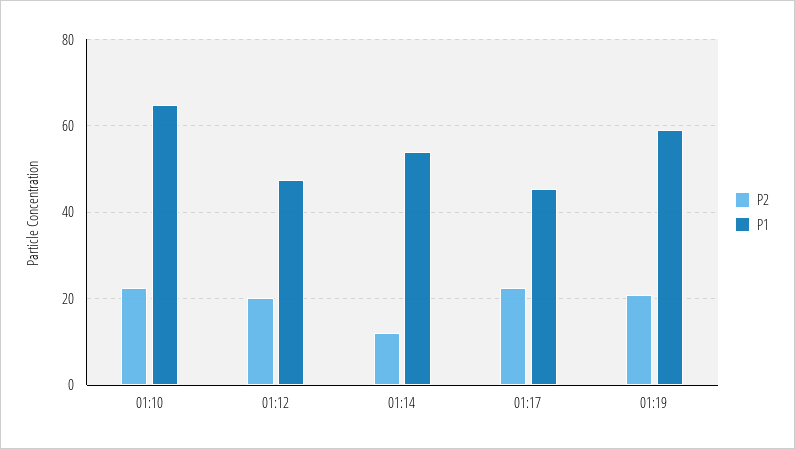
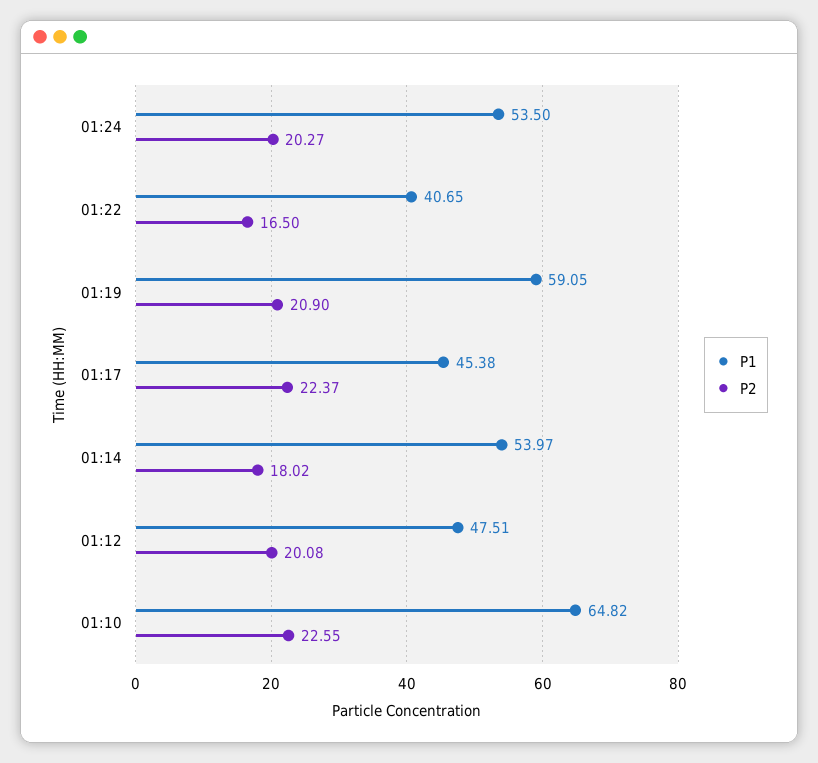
P2, 01:14: 12 -> 18.02
P1, 01:24: none -> 53.5
P2, 01:24: none -> 20.27
P1, 01:22: none -> 40.65
P2, 01:22: none -> 16.5

